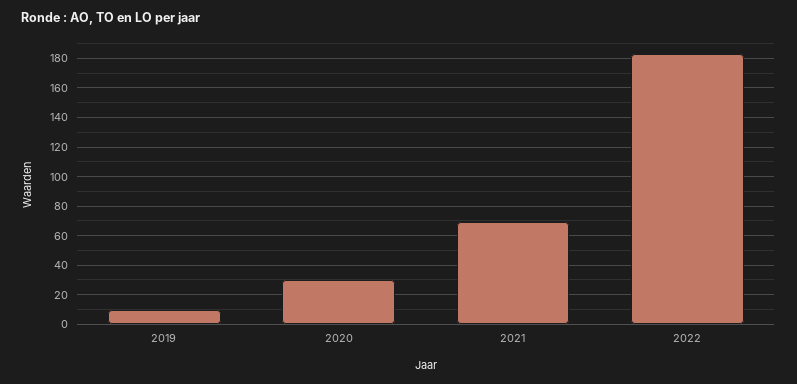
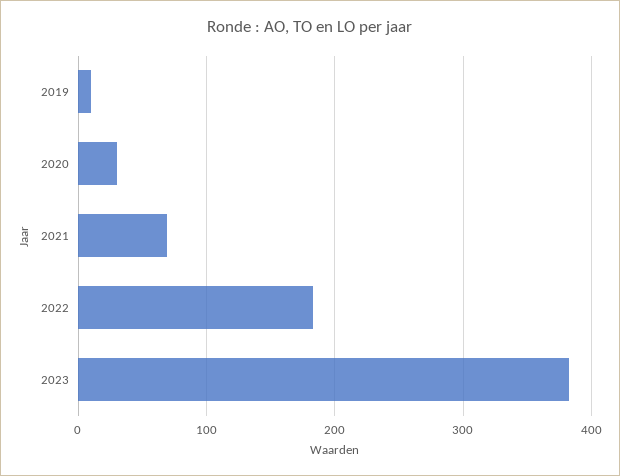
2023: none -> 380

